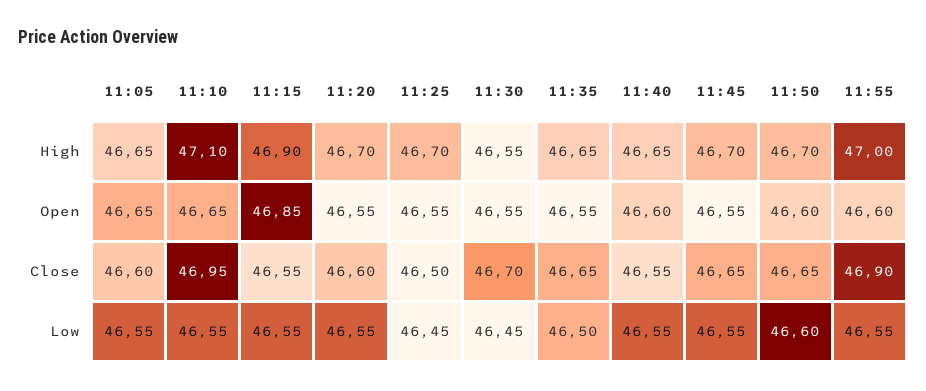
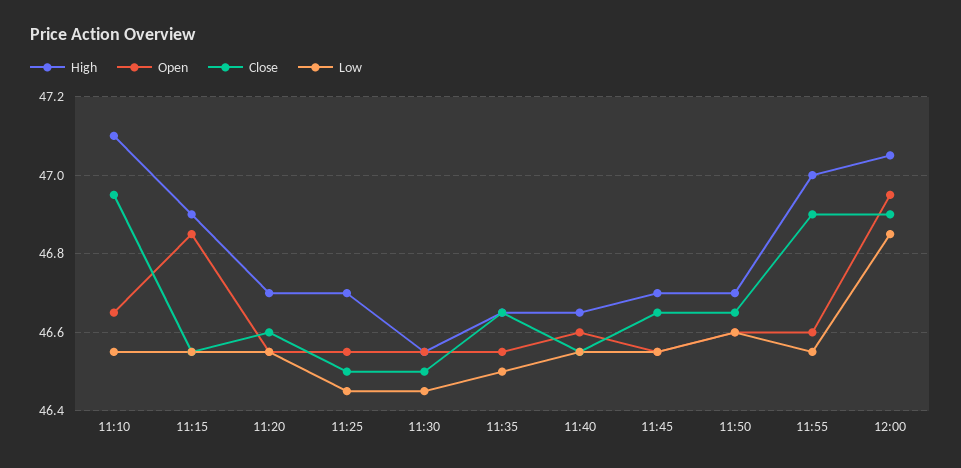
High, 11:05: 46.65 -> none
Open, 11:05: 46.65 -> none
Close, 11:05: 46.6 -> none
Close, 11:30: 46.7 -> 46.5
Low, 11:05: 46.55 -> none
High, 12:00: none -> 47.05
Open, 12:00: none -> 46.95
Close, 12:00: none -> 46.9
Low, 12:00: none -> 46.85

